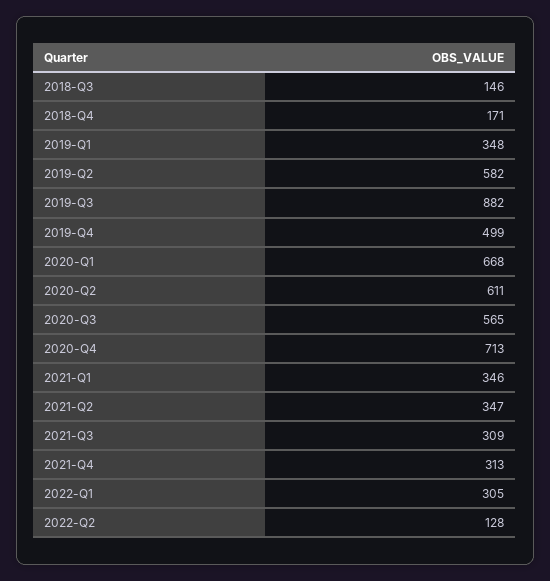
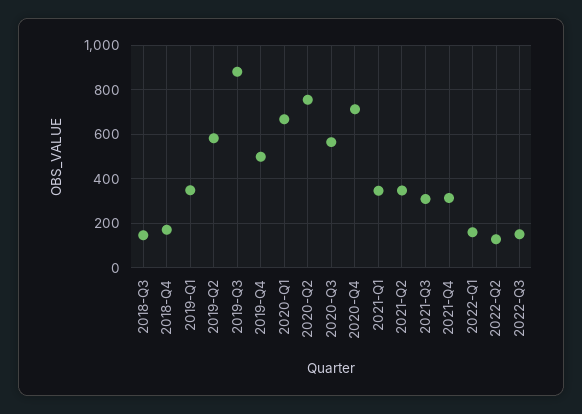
2020-Q2: 611 -> 750
2022-Q1: 305 -> 150
2022-Q3: none -> 150

